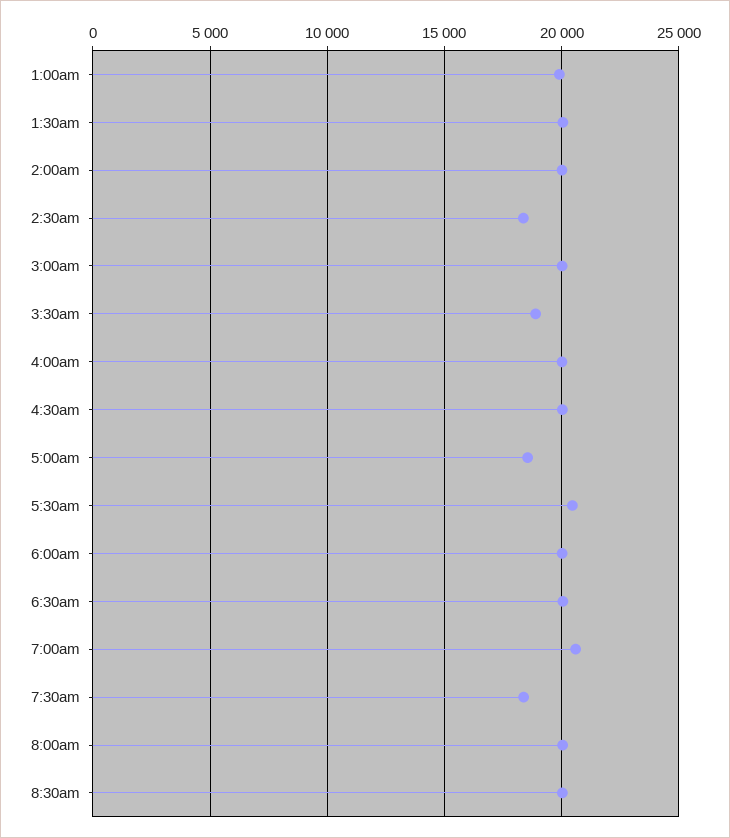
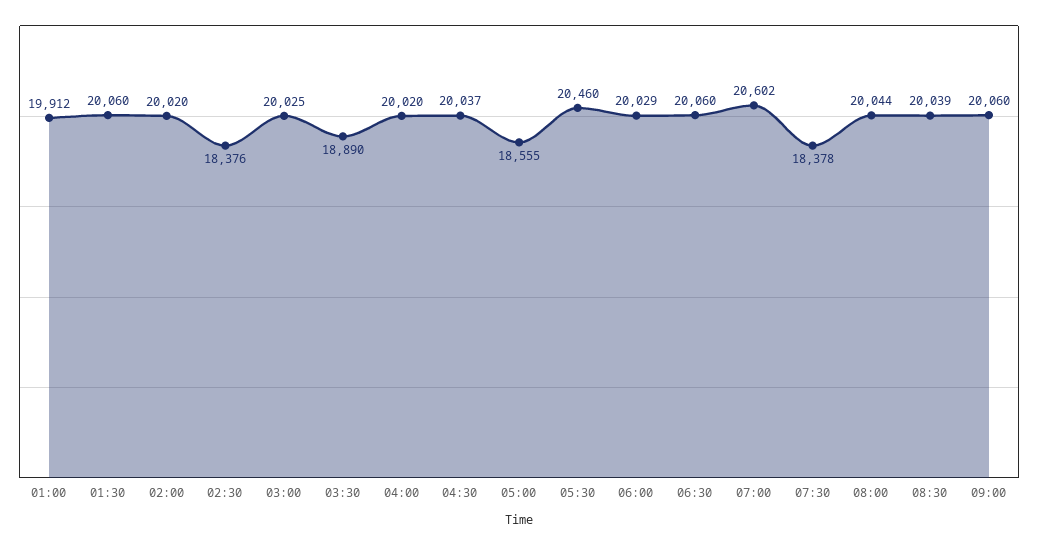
09:00: none -> 20060

